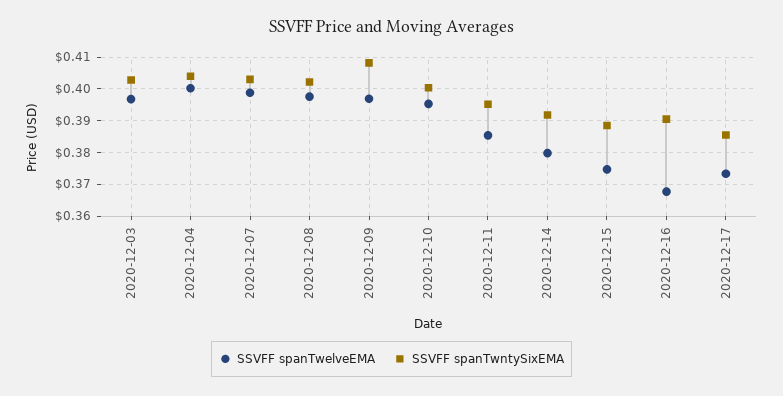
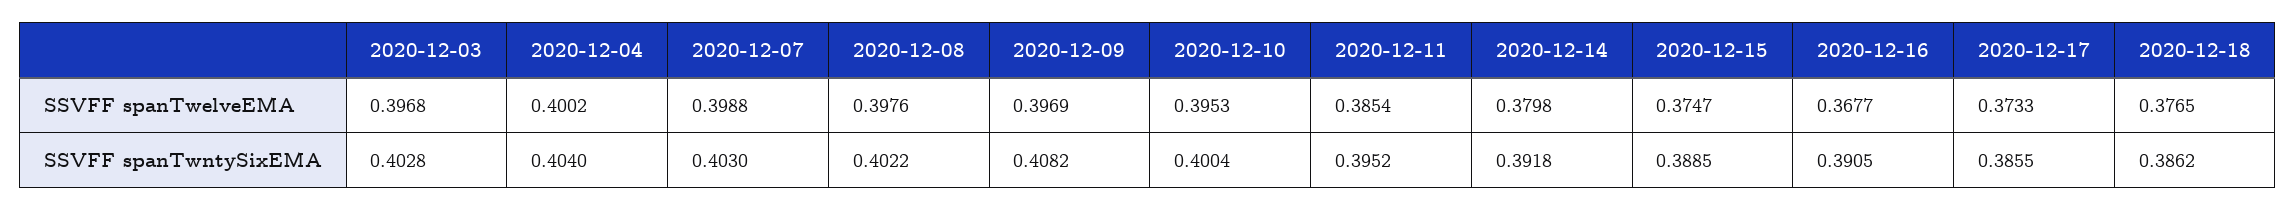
SSVFF spanTwelveEMA, 2020-12-18: none -> 0.3765
SSVFF spanTwntySixEMA, 2020-12-18: none -> 0.3862

